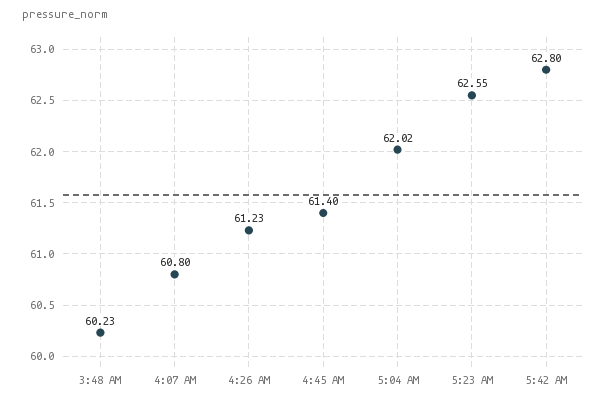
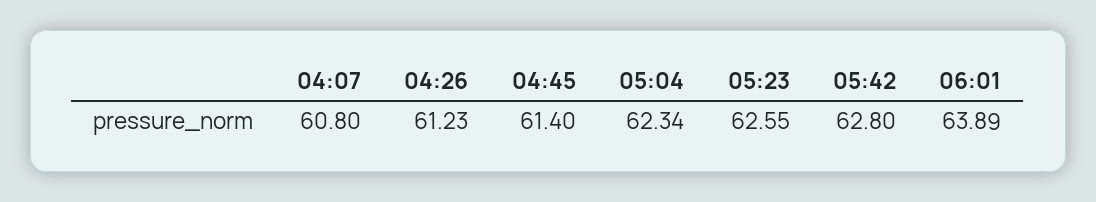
3:48 AM: 60.23 -> none
5:04 AM: 62.02 -> 62.34
06:01: none -> 63.89

